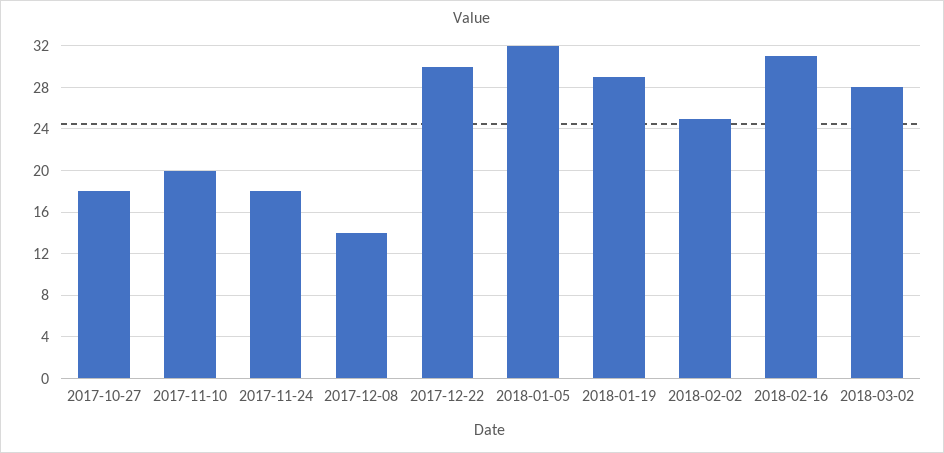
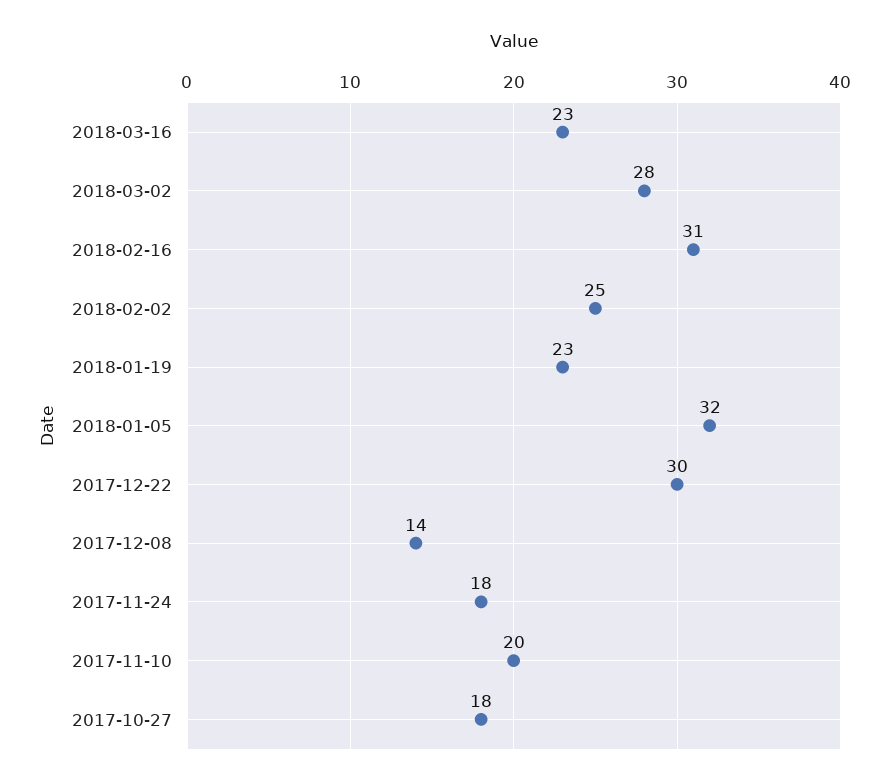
2018-01-19: 29 -> 23
2018-03-16: none -> 23

